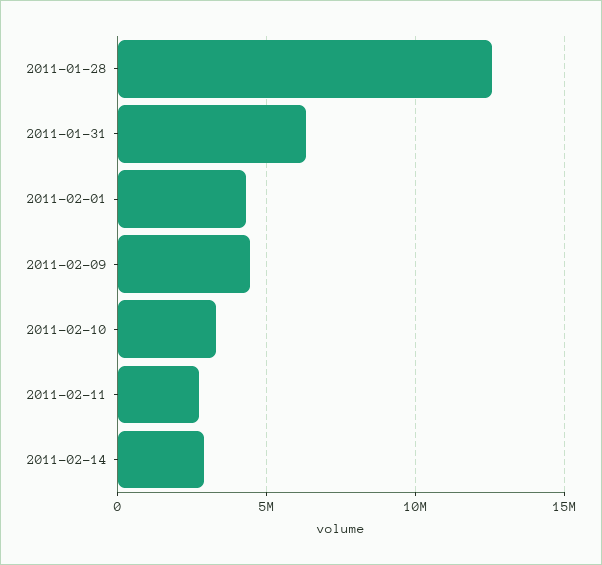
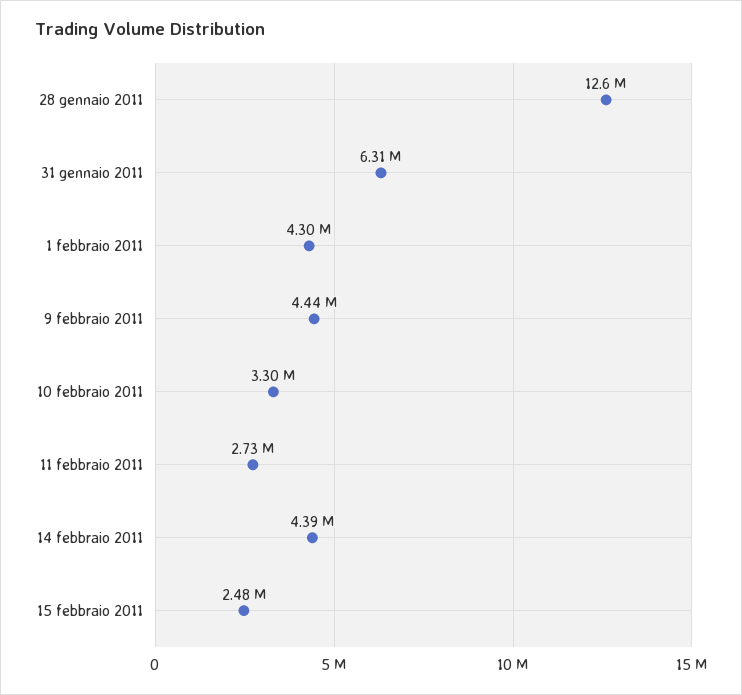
2011-02-14: 3000000 -> 4390000
15 febbraio 2011: none -> 2480000

